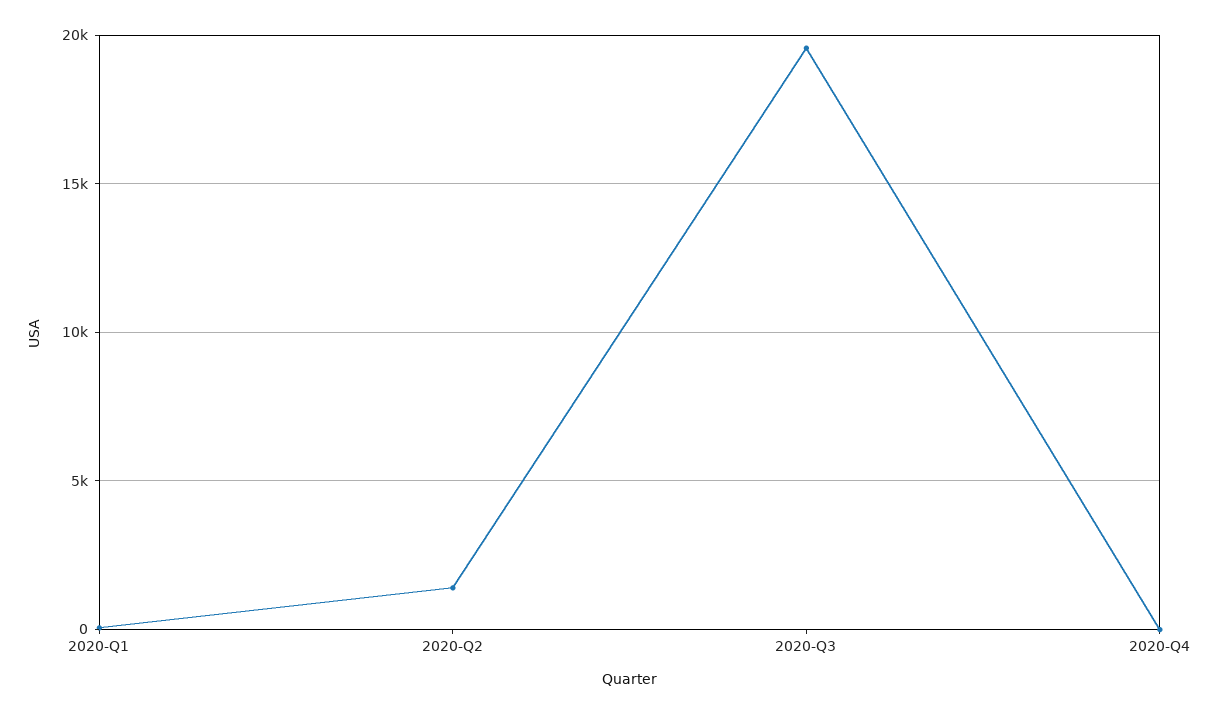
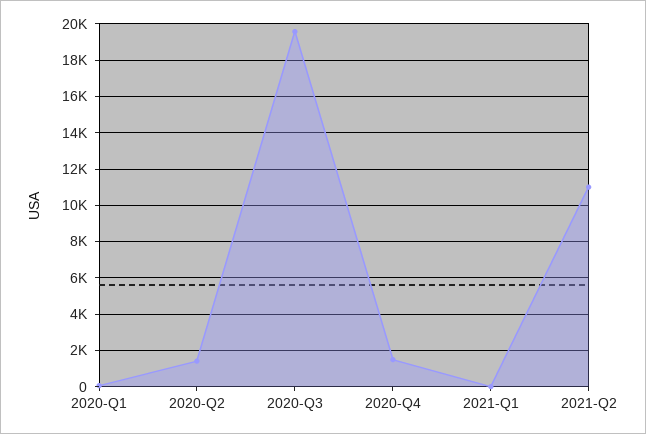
2020-Q4: 0 -> 1500
2021-Q1: none -> 0
2021-Q2: none -> 11000

